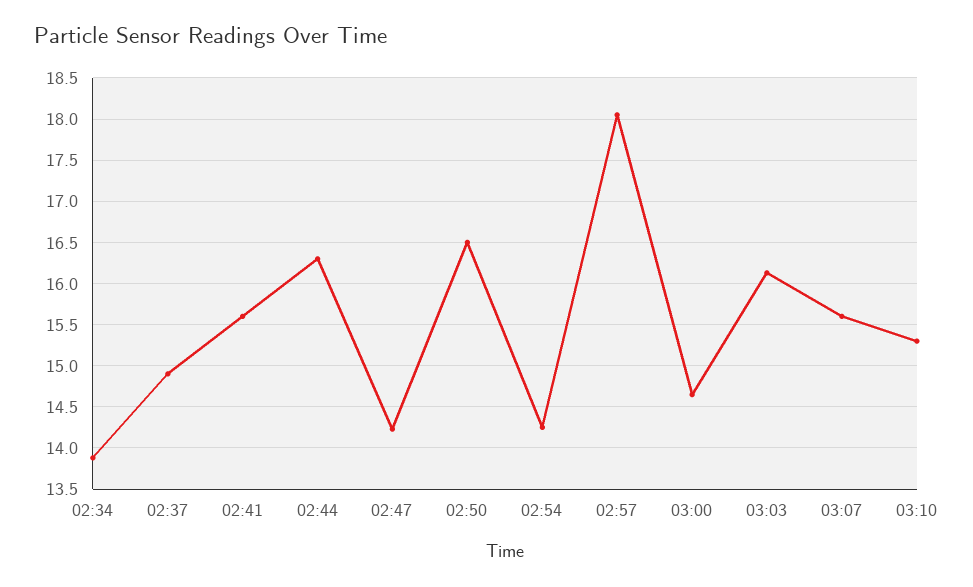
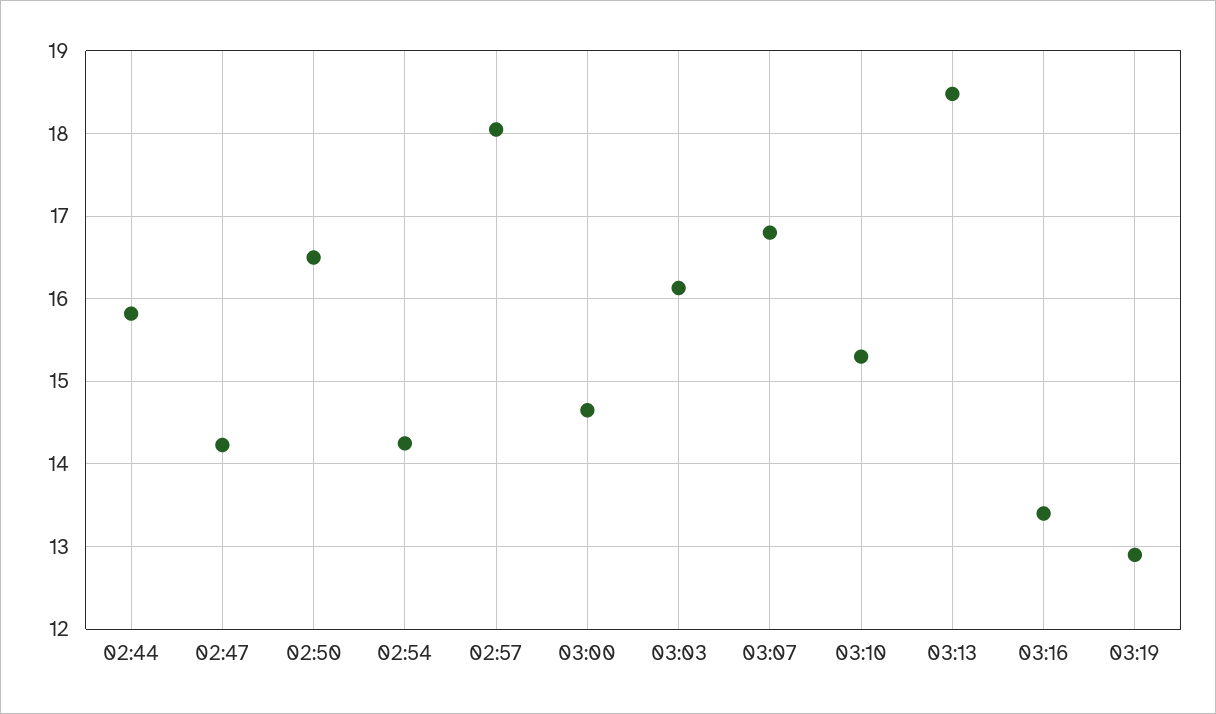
02:34: 13.9 -> none
02:37: 14.9 -> none
02:41: 15.6 -> none
02:44: 16.3 -> 15.8
03:07: 15.6 -> 16.8
03:13: none -> 18.5
03:16: none -> 13.4
03:19: none -> 12.9

